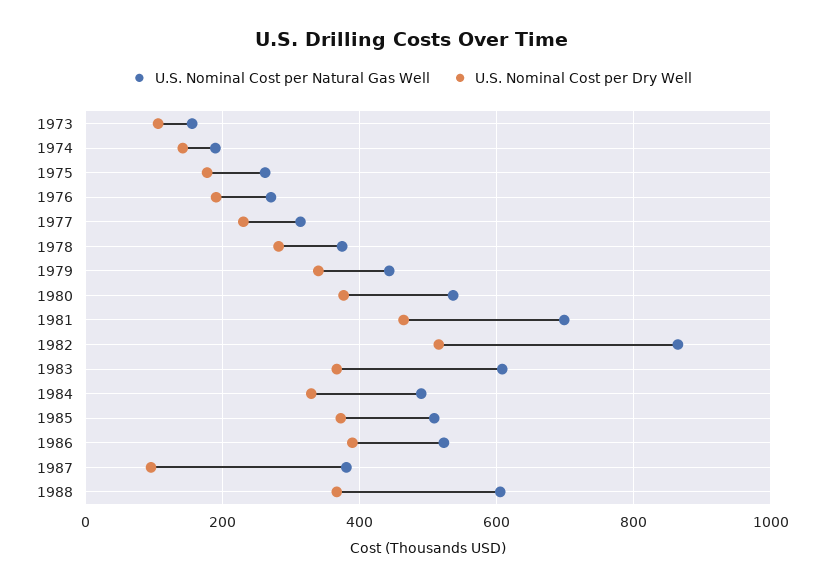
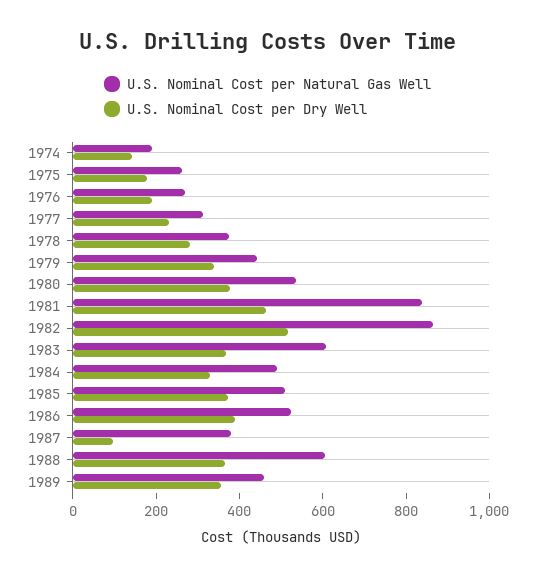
U.S. Nominal Cost per Natural Gas Well, 1973: 160 -> none
U.S. Nominal Cost per Dry Well, 1973: 100 -> none
U.S. Nominal Cost per Natural Gas Well, 1981: 700 -> 850
U.S. Nominal Cost per Natural Gas Well, 1989: none -> 450
U.S. Nominal Cost per Dry Well, 1989: none -> 350

